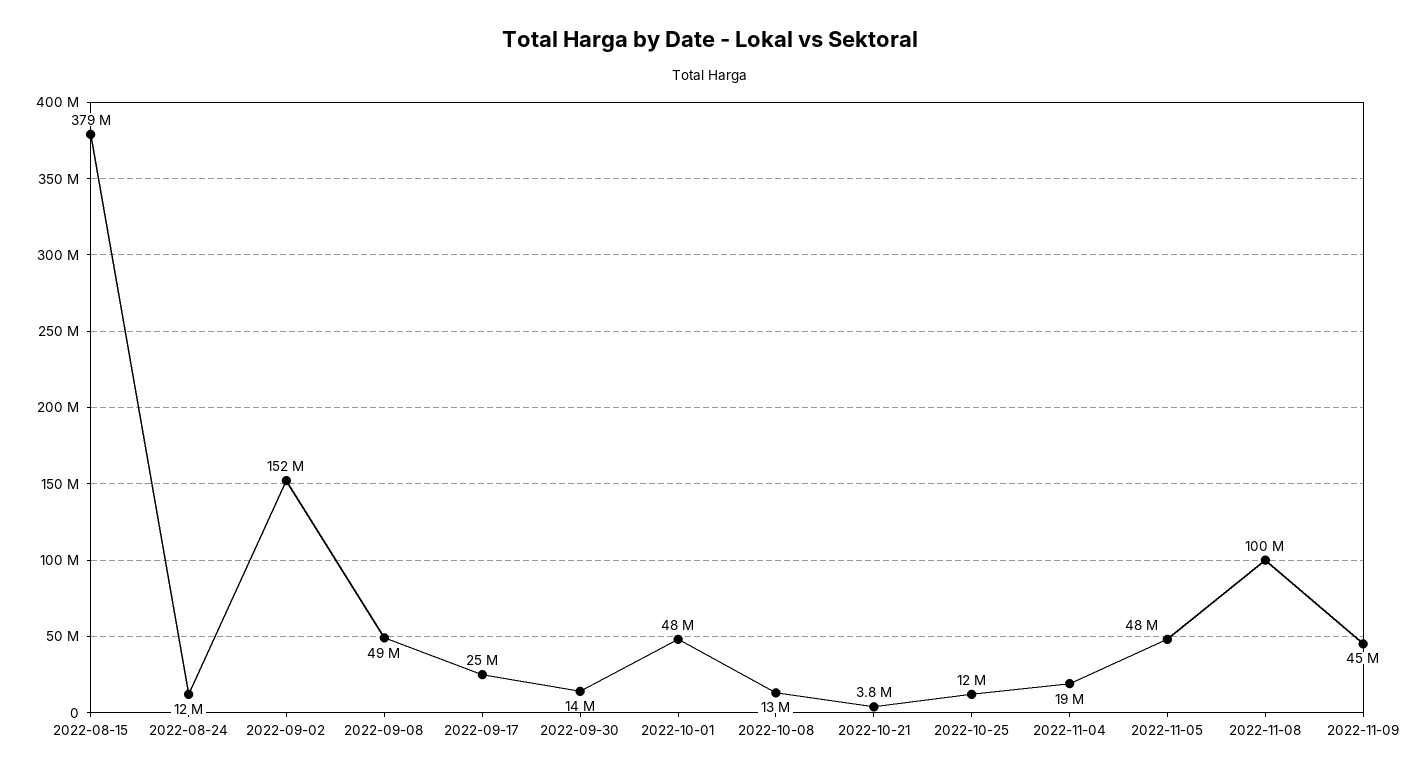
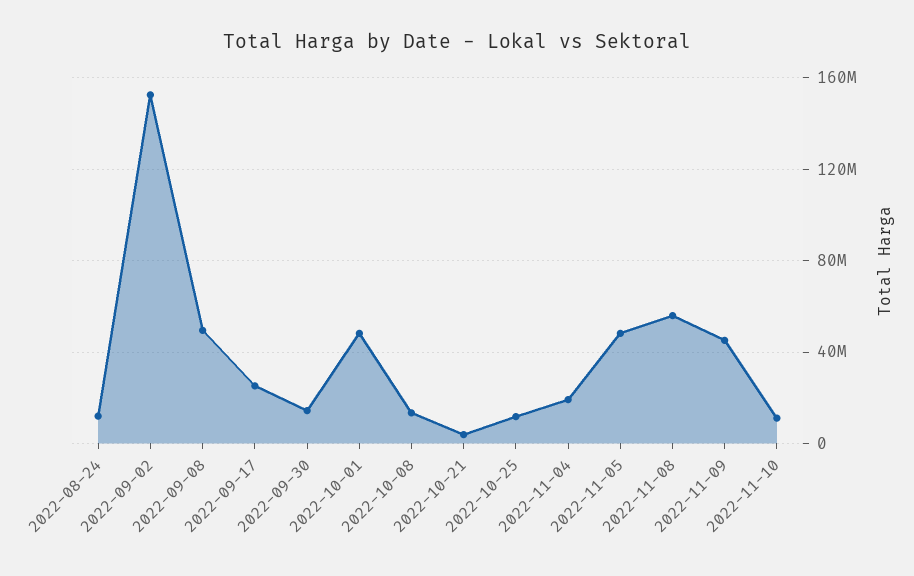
2022-08-15: 379000000 -> none
2022-11-08: 100000000 -> 55000000
2022-11-10: none -> 10000000

